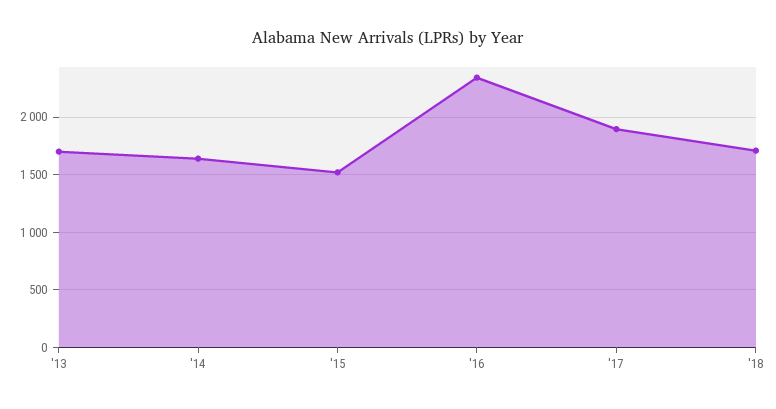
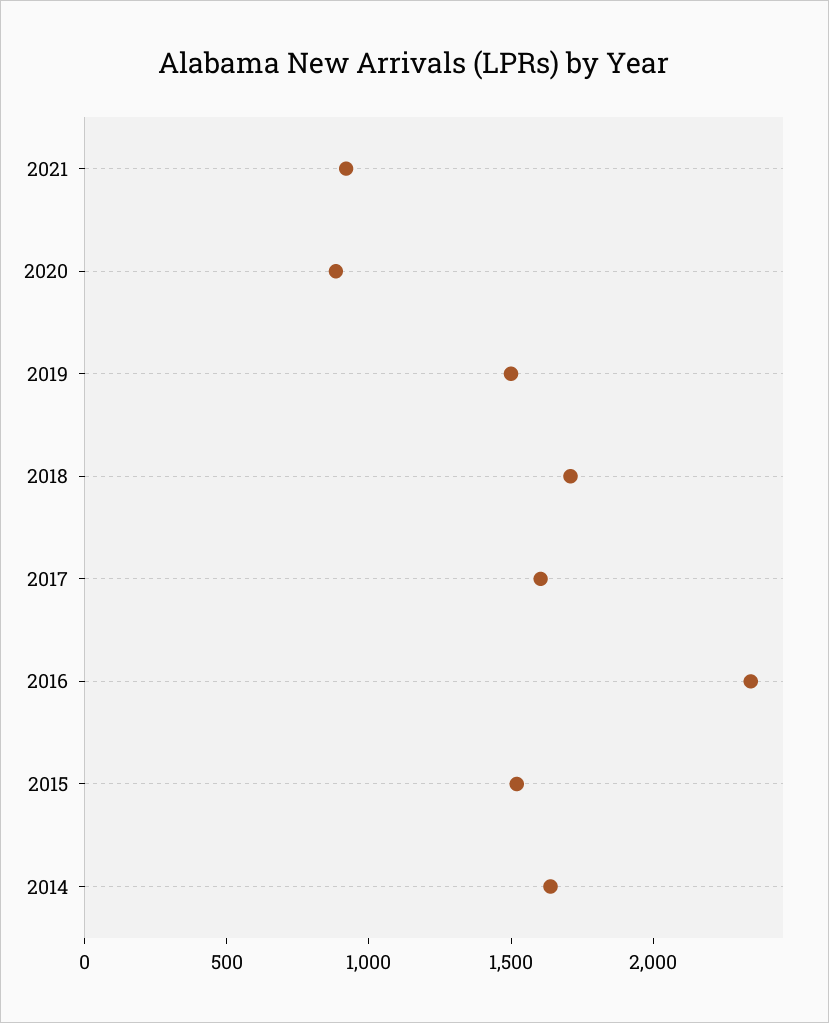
'13: 1700 -> none
'17: 1900 -> 1600
2021: none -> 900
2020: none -> 900
2019: none -> 1500

